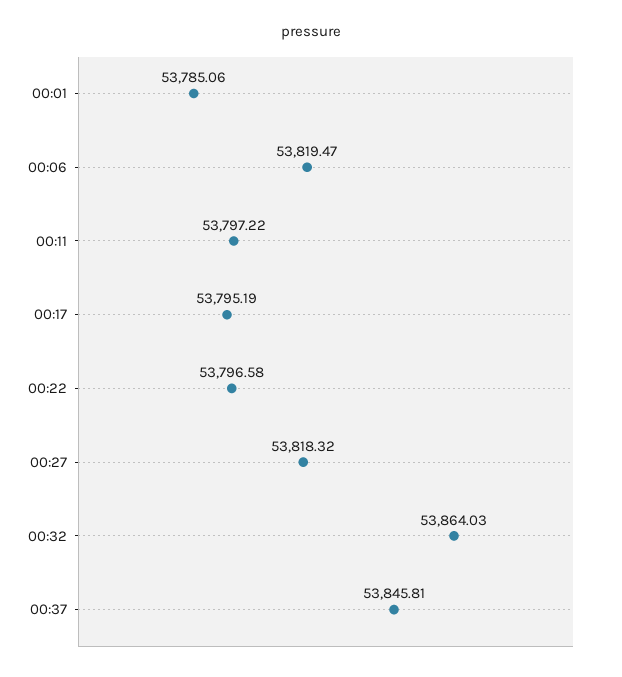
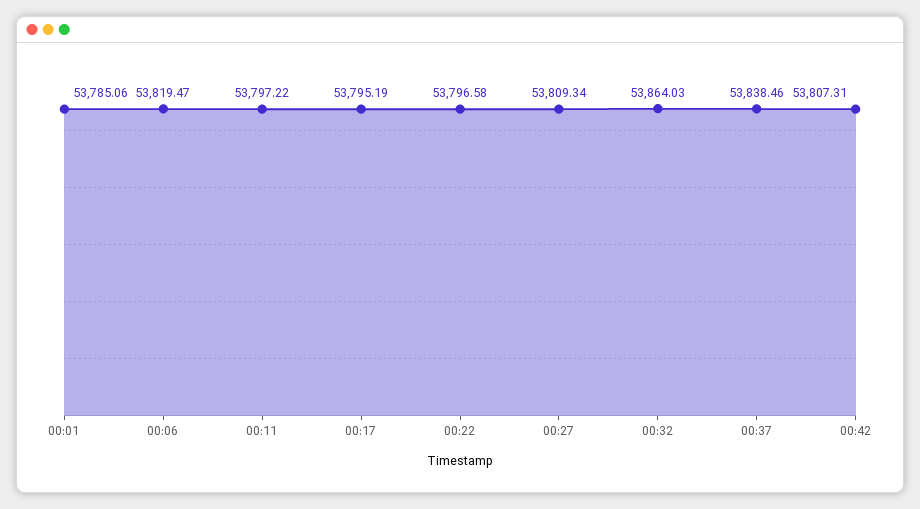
00:27: 53818.32 -> 53809.34
00:37: 53845.81 -> 53838.46
00:42: none -> 53807.31

